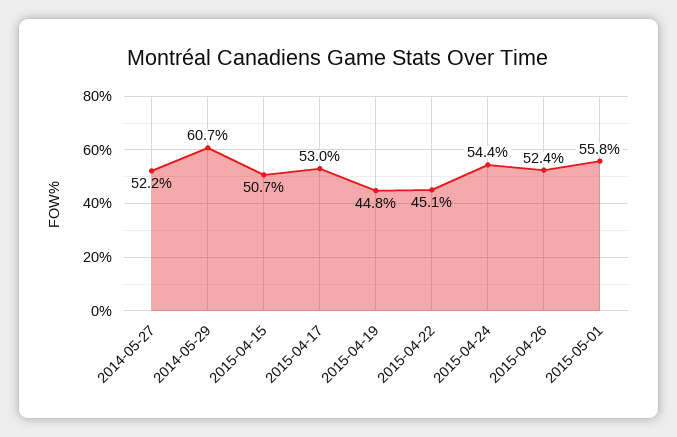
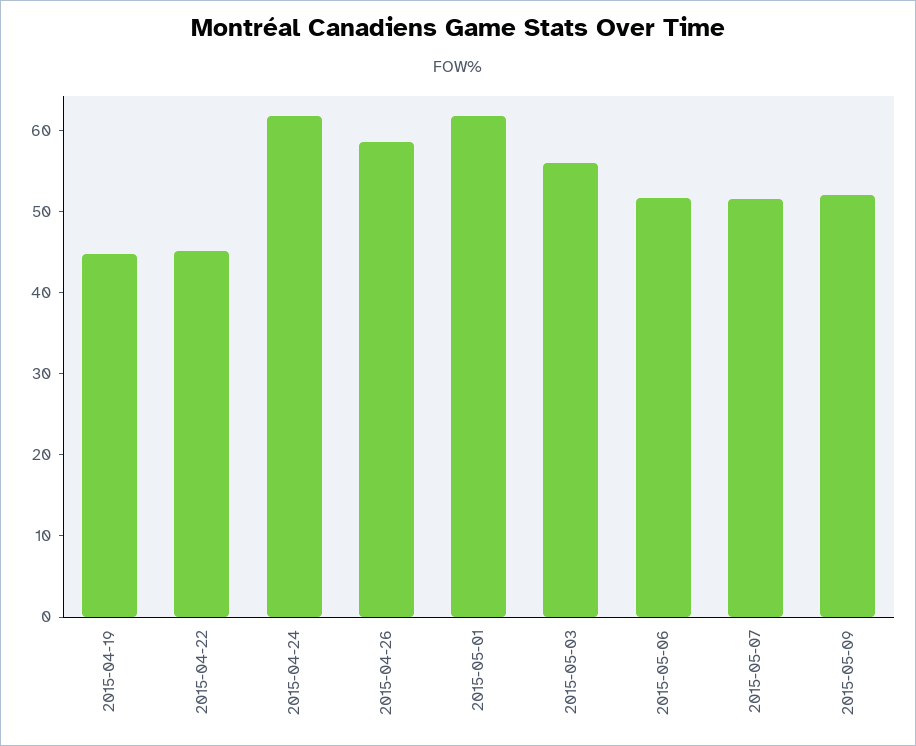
2014-05-27: 52.2 -> none
2014-05-29: 60.7 -> none
2015-04-15: 50.7 -> none
2015-04-17: 53 -> none
2015-04-24: 54.4 -> 62
2015-04-26: 52.4 -> 58
2015-05-01: 55.8 -> 62
2015-05-03: none -> 56
2015-05-06: none -> 52
2015-05-07: none -> 52
2015-05-09: none -> 52

